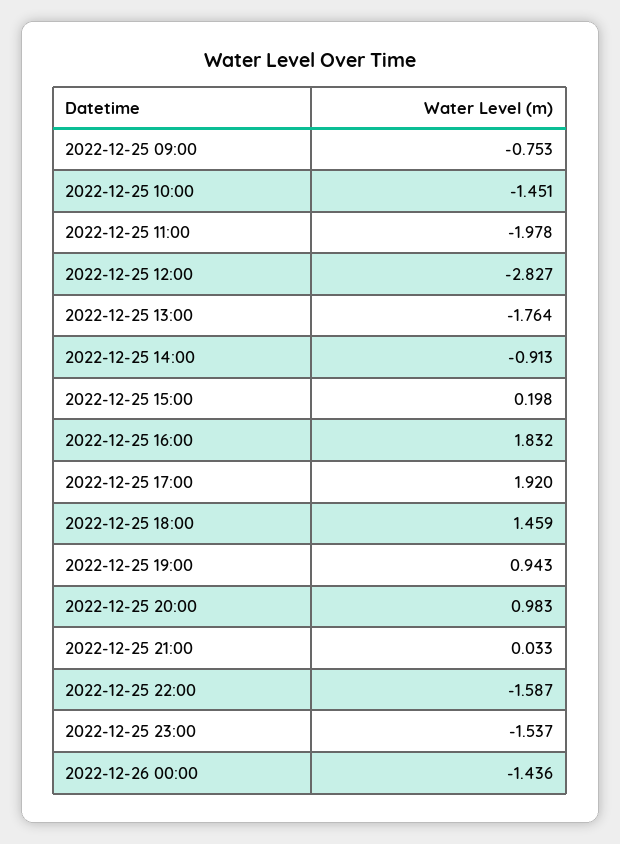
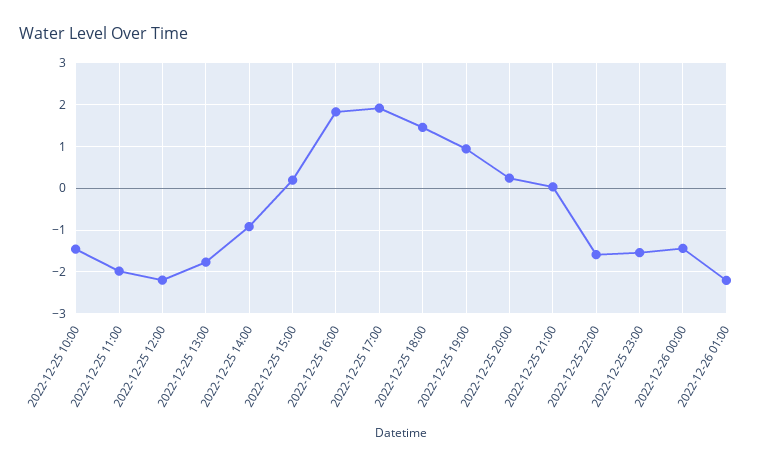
2022-12-25 09:00: -0.753 -> none
2022-12-25 12:00: -2.827 -> -2.2
2022-12-25 20:00: 0.983 -> 0.2
2022-12-26 01:00: none -> -2.2

